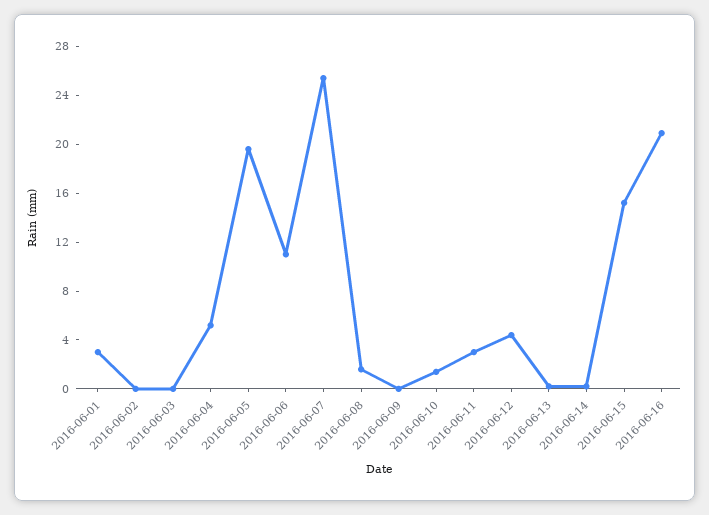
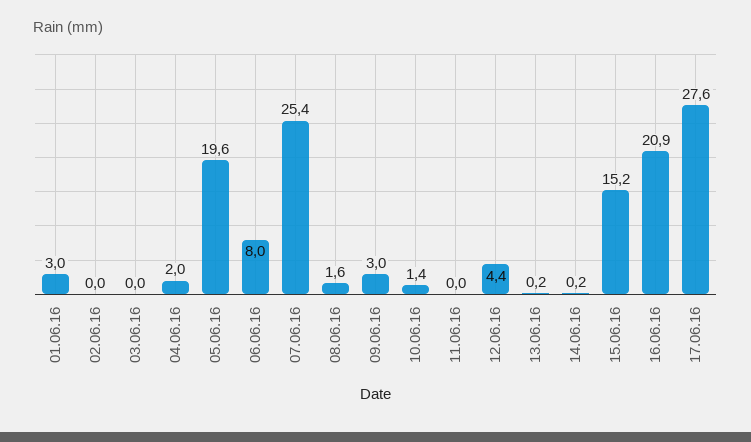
2016-06-04: 5 -> 2
2016-06-06: 11 -> 8
2016-06-09: 0 -> 3
2016-06-11: 3 -> 0
17.06.16: none -> 27.6

